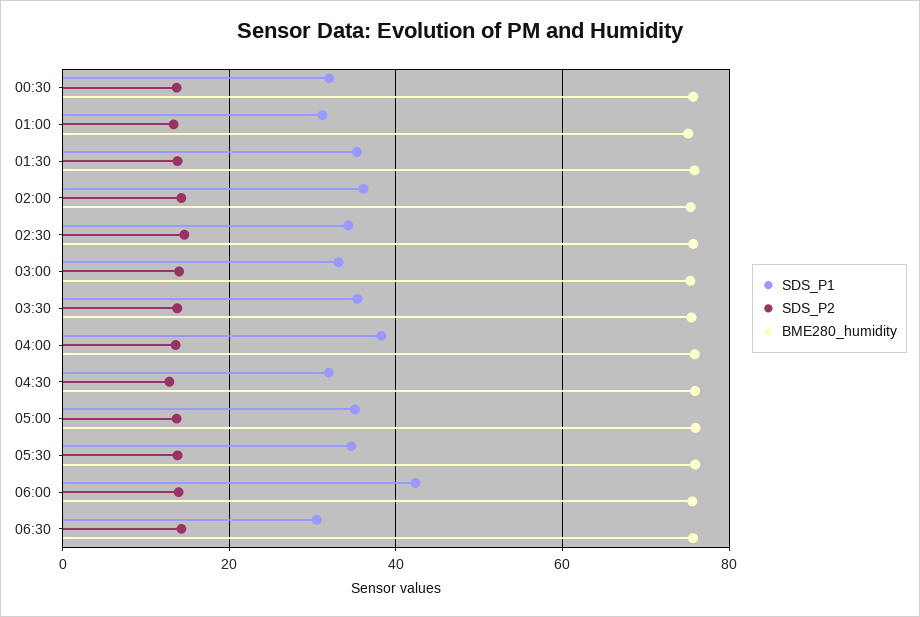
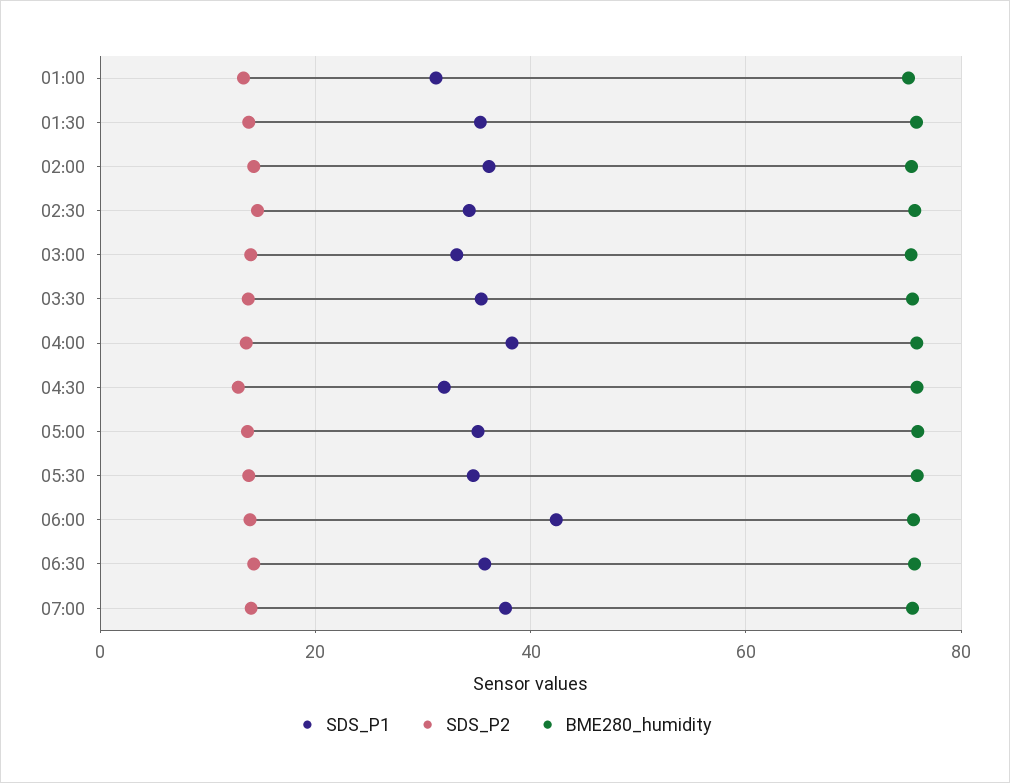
SDS_P1, 00:30: 32 -> none
SDS_P2, 00:30: 14 -> none
BME280_humidity, 00:30: 76 -> none
SDS_P1, 06:30: 30 -> 36
SDS_P1, 07:00: none -> 38
SDS_P2, 07:00: none -> 14
BME280_humidity, 07:00: none -> 76

